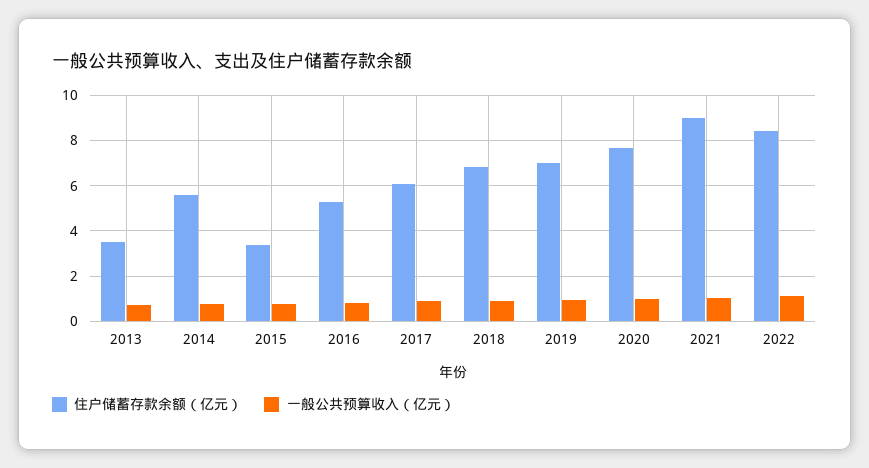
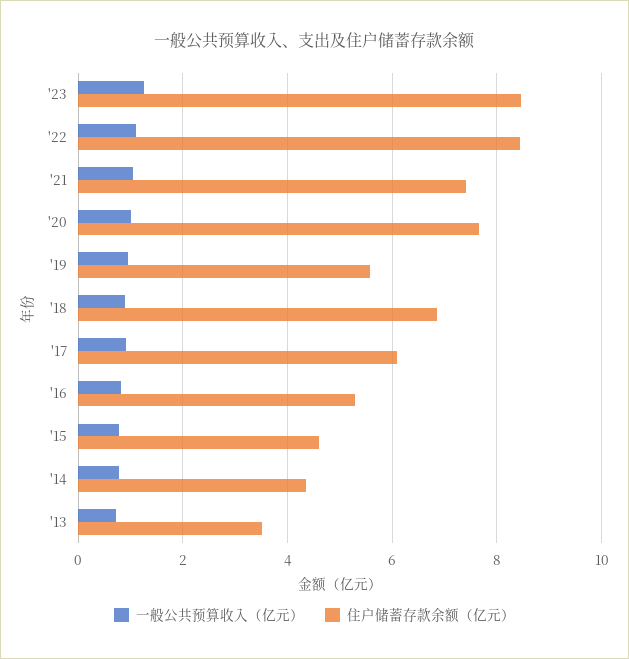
住户储蓄存款余额（亿元）, 2014: 5.5 -> 4.4
住户储蓄存款余额（亿元）, 2015: 3.5 -> 4.6
住户储蓄存款余额（亿元）, 2019: 7 -> 5.6
住户储蓄存款余额（亿元）, 2021: 9 -> 7.4
一般公共预算收入（亿元）, '23: none -> 1.2
住户储蓄存款余额（亿元）, '23: none -> 8.4

